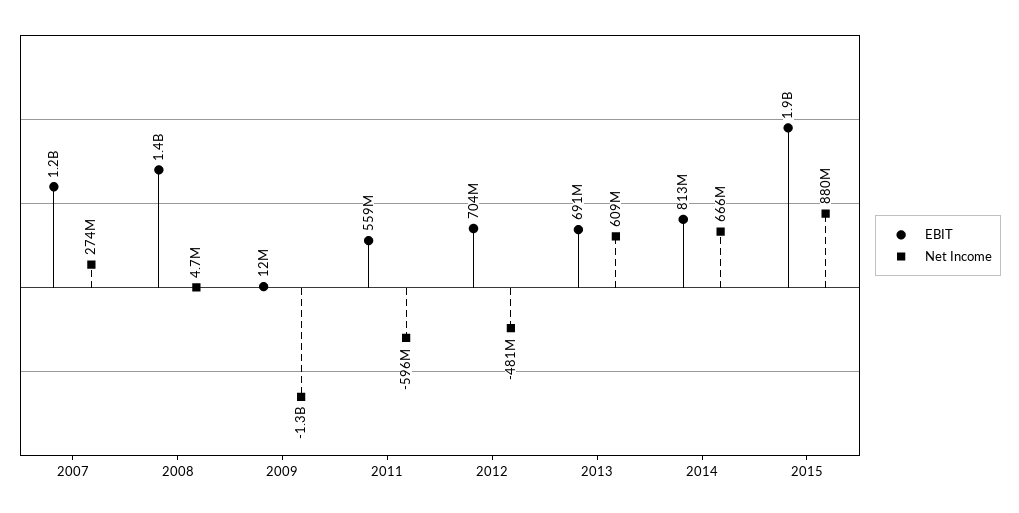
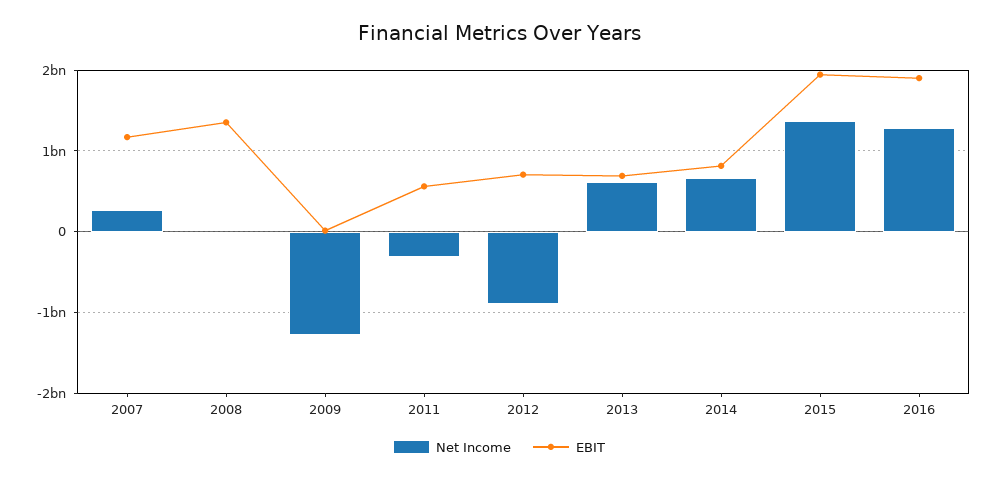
Net Income, 2011: -596000000 -> -300000000
Net Income, 2012: -481000000 -> -900000000
Net Income, 2015: 880000000 -> 1400000000
Net Income, 2016: none -> 1300000000
EBIT, 2016: none -> 1900000000

